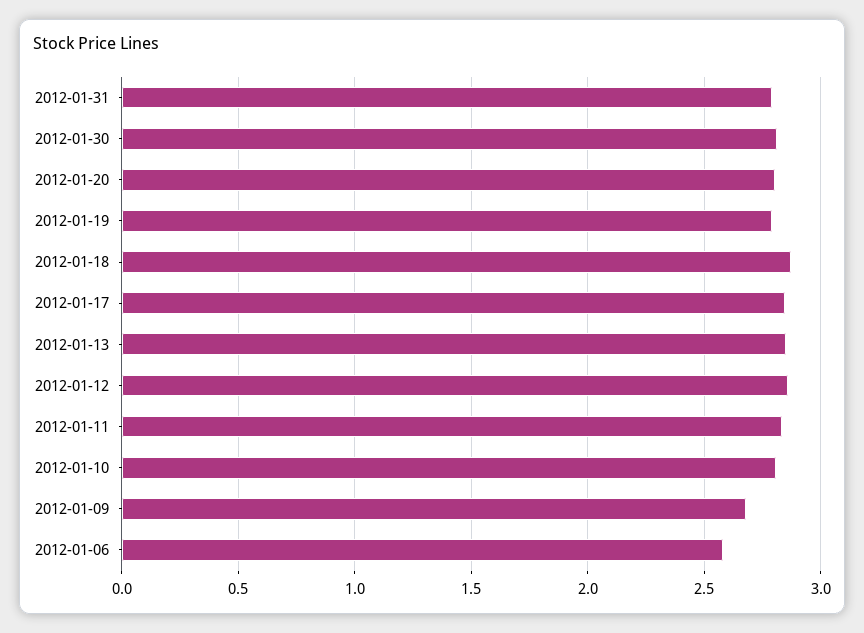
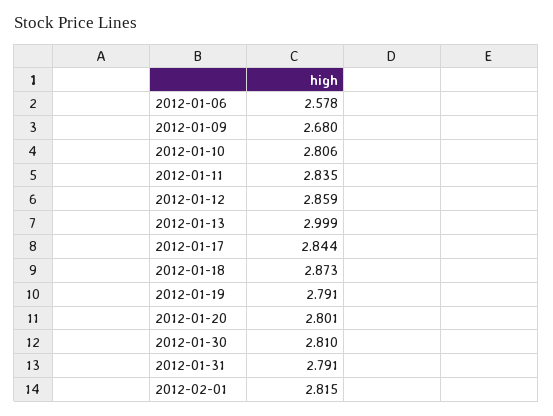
2012-01-13: 2.85 -> 2.999
2012-02-01: none -> 2.815

